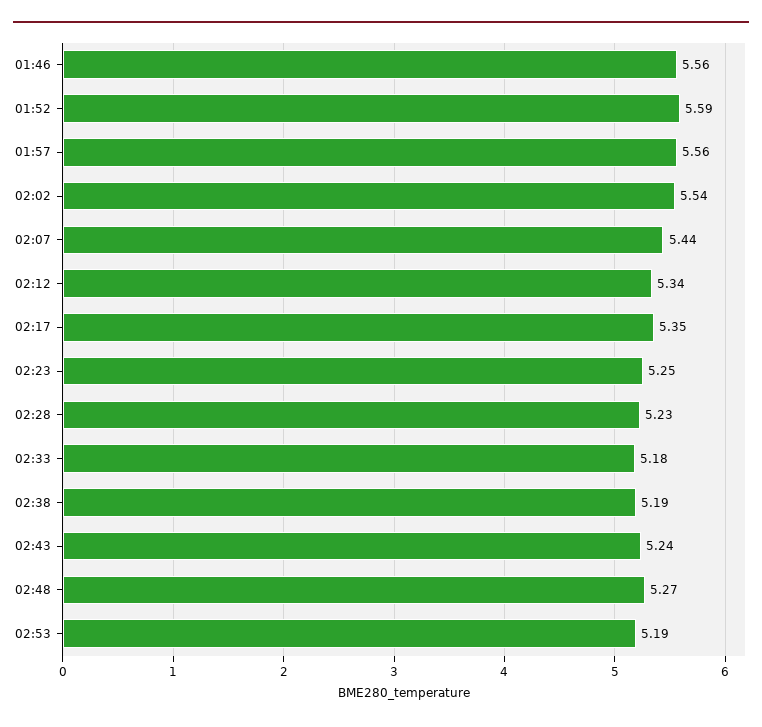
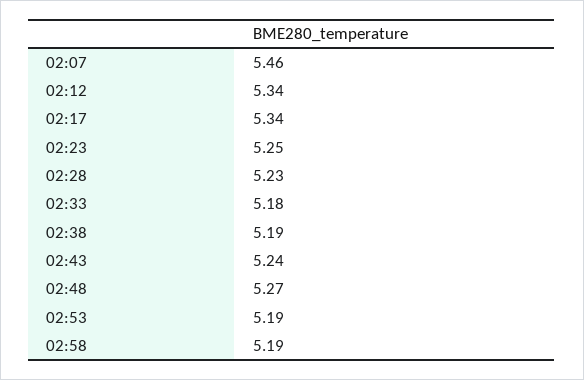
01:46: 5.56 -> none
01:52: 5.59 -> none
01:57: 5.56 -> none
02:02: 5.54 -> none
02:07: 5.44 -> 5.46
02:17: 5.35 -> 5.34
02:58: none -> 5.19

